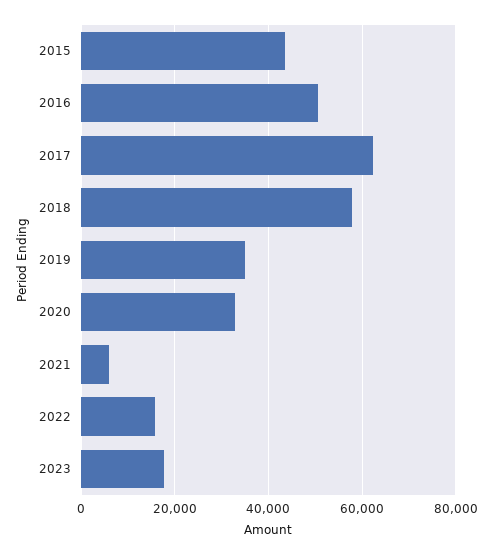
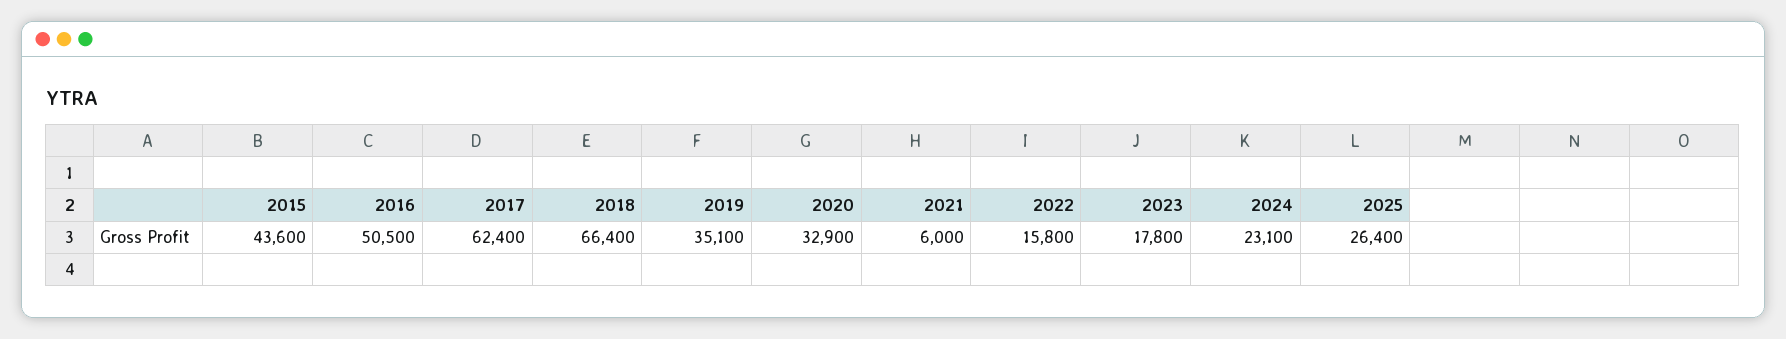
2018: 58000 -> 66400
2024: none -> 23100
2025: none -> 26400

